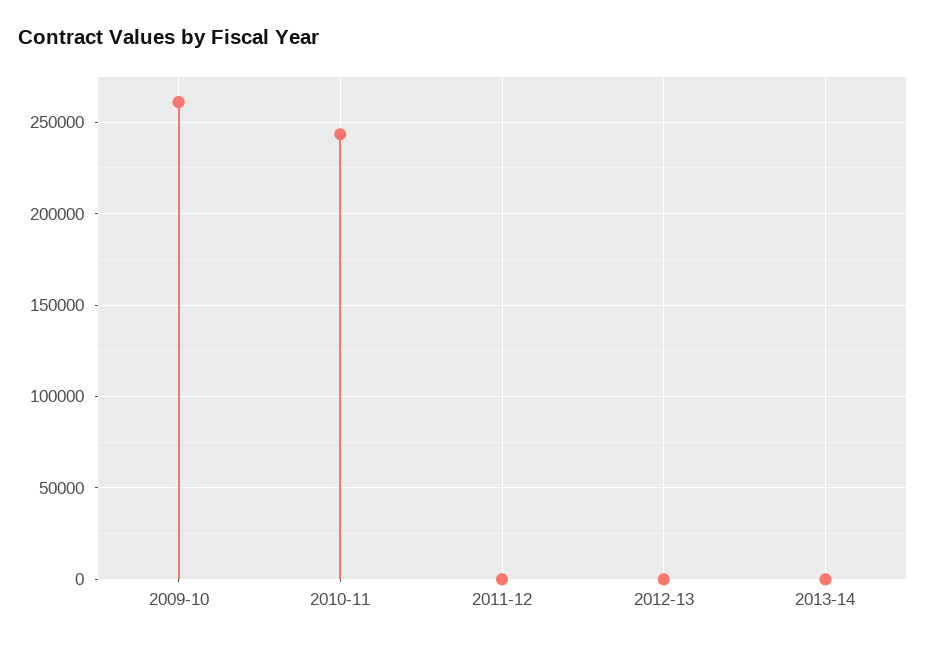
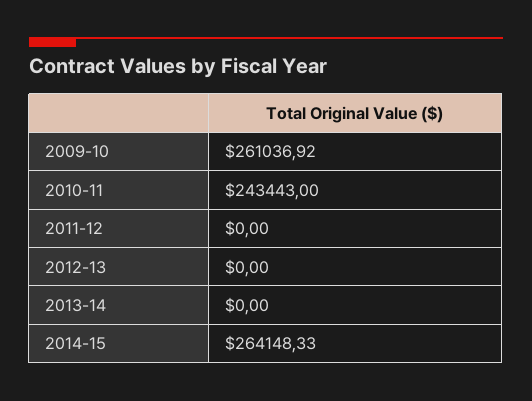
2014-15: none -> 264148.33

